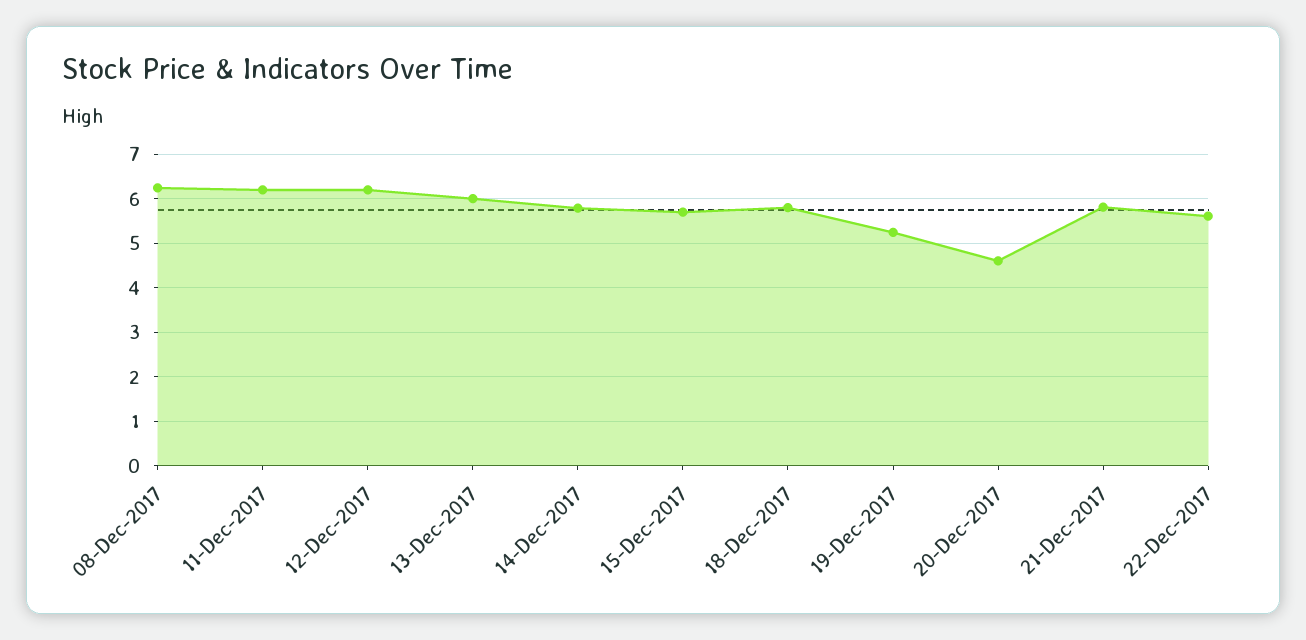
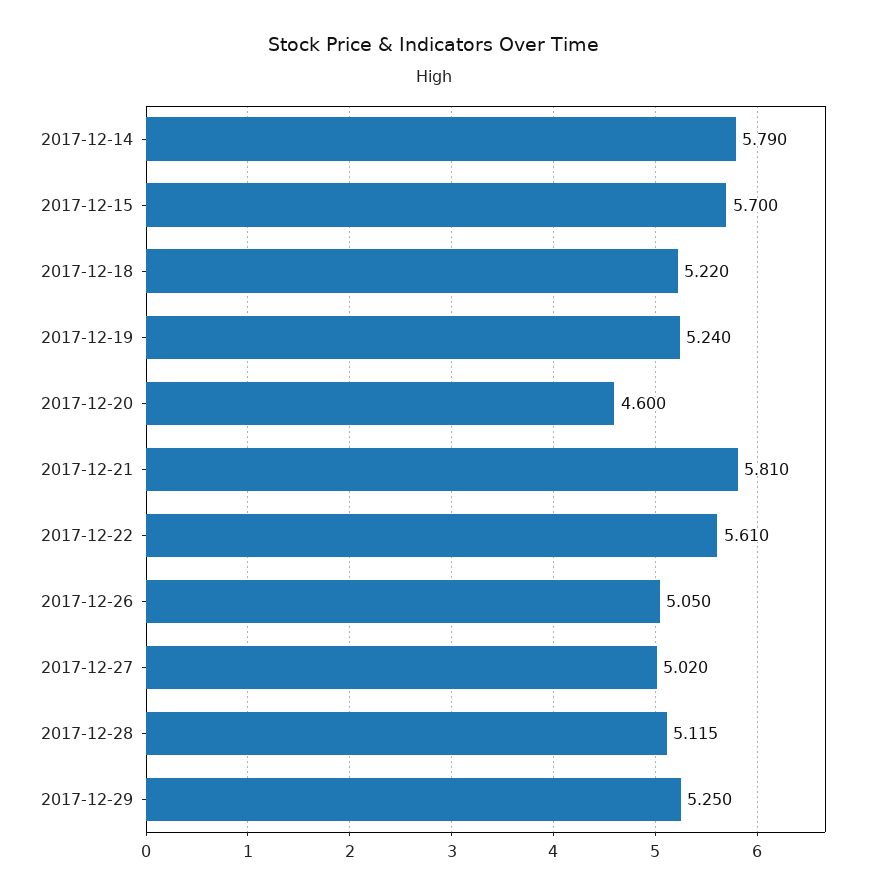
08-Dec-2017: 6.2 -> none
11-Dec-2017: 6.2 -> none
12-Dec-2017: 6.2 -> none
13-Dec-2017: 6 -> none
18-Dec-2017: 5.8 -> 5.22
2017-12-26: none -> 5.05
2017-12-27: none -> 5.02
2017-12-28: none -> 5.115
2017-12-29: none -> 5.25

